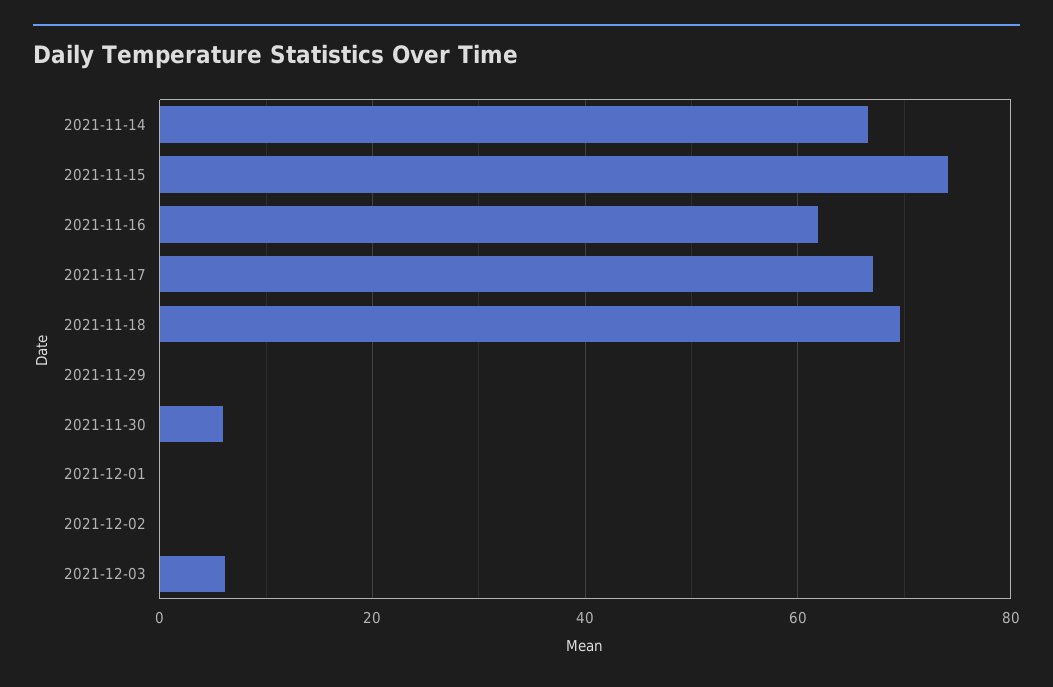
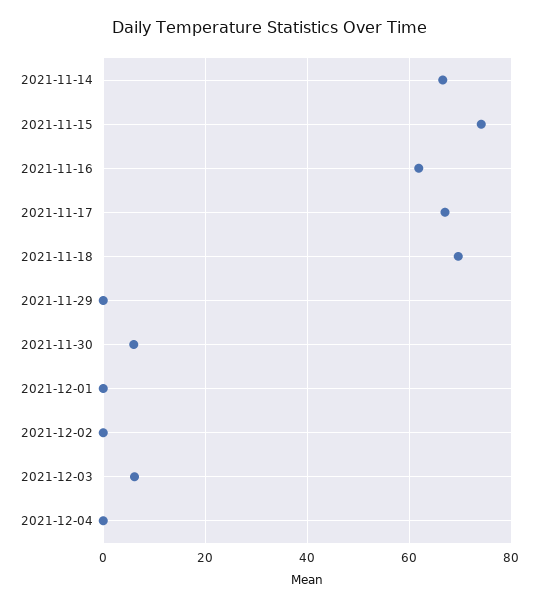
2021-12-04: none -> 0

